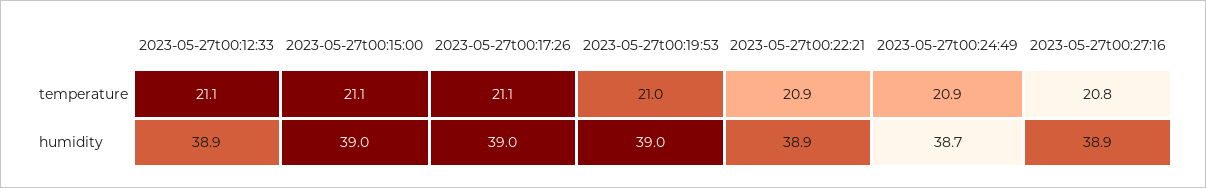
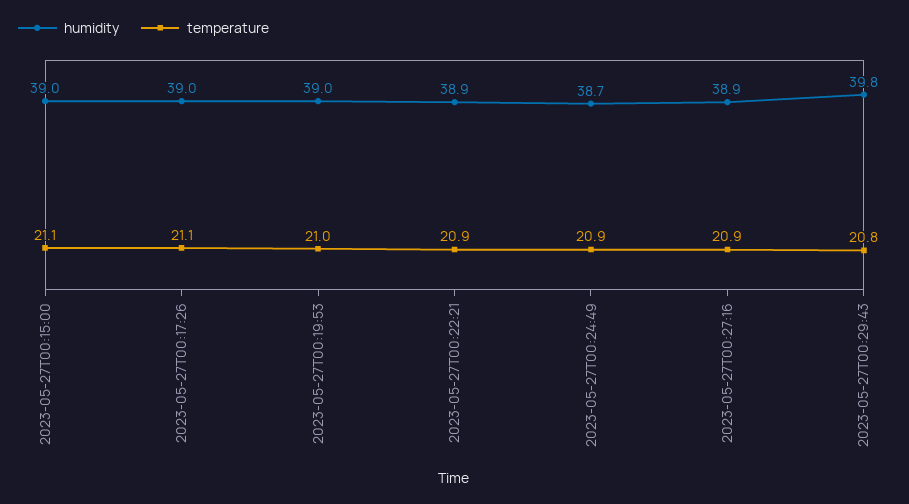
temperature, 2023-05-27t00:12:33: 21.1 -> none
temperature, 2023-05-27t00:27:16: 20.8 -> 20.9
humidity, 2023-05-27t00:12:33: 38.9 -> none
humidity, 2023-05-27T00:29:43: none -> 39.8
temperature, 2023-05-27T00:29:43: none -> 20.8

